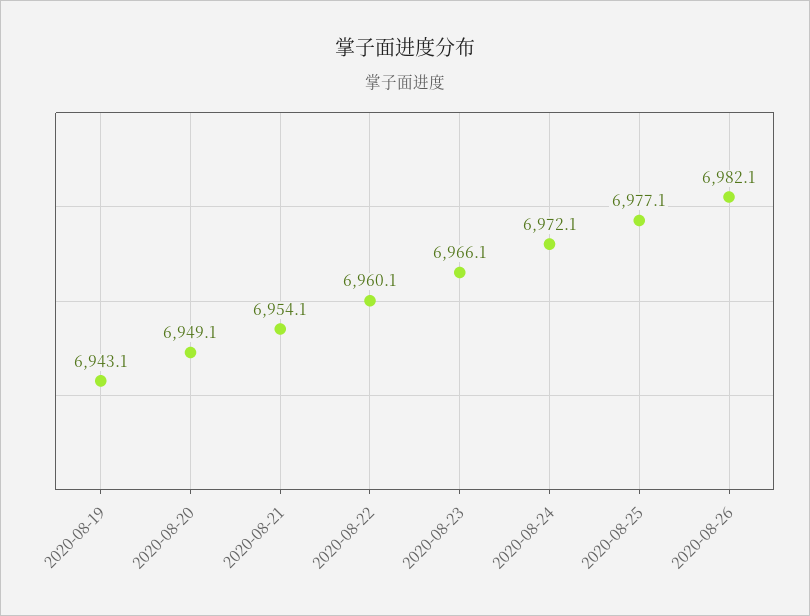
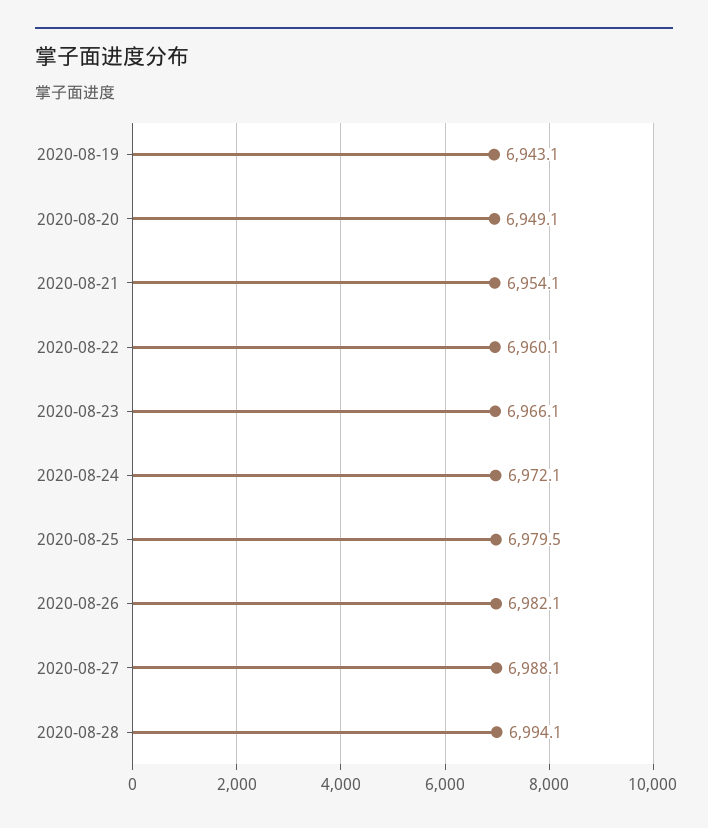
2020-08-25: 6977.1 -> 6979.5
2020-08-27: none -> 6988.1
2020-08-28: none -> 6994.1

